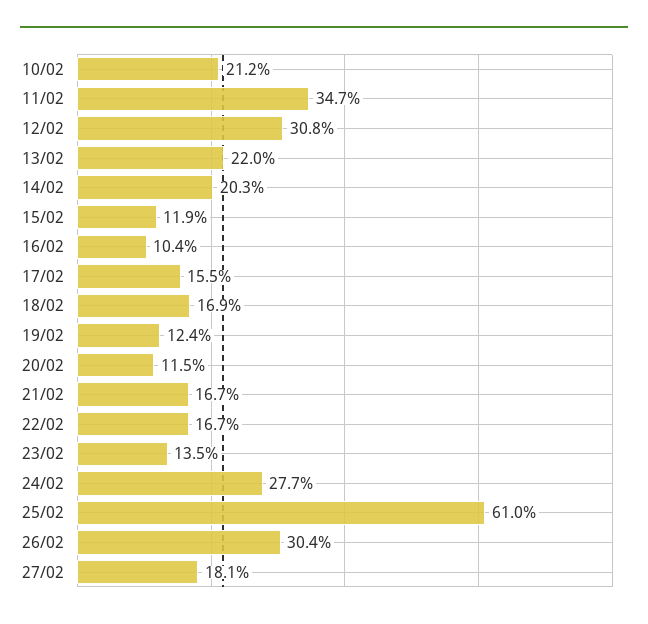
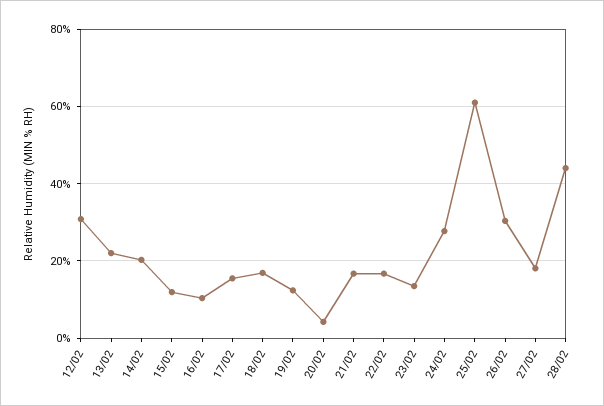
10/02: 21.2 -> none
11/02: 34.7 -> none
20/02: 11.5 -> 4
28/02: none -> 44

